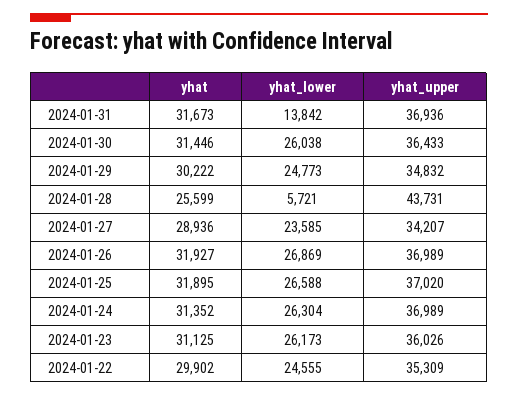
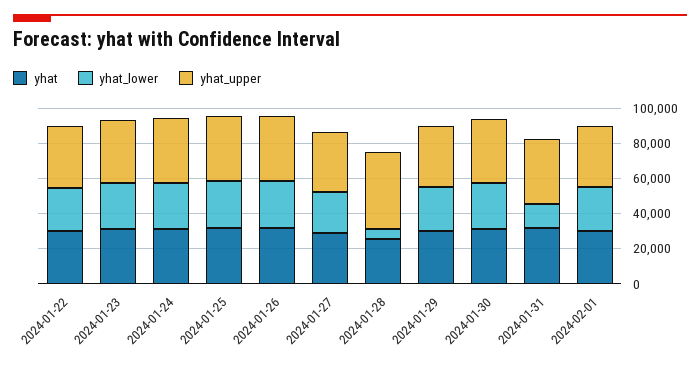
yhat, 2024-02-01: none -> 30000
yhat_lower, 2024-02-01: none -> 25000
yhat_upper, 2024-02-01: none -> 35000

